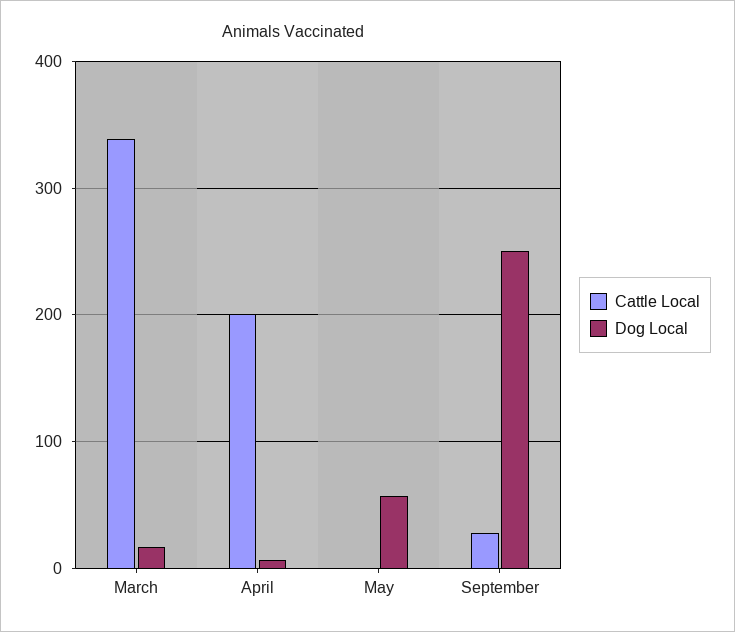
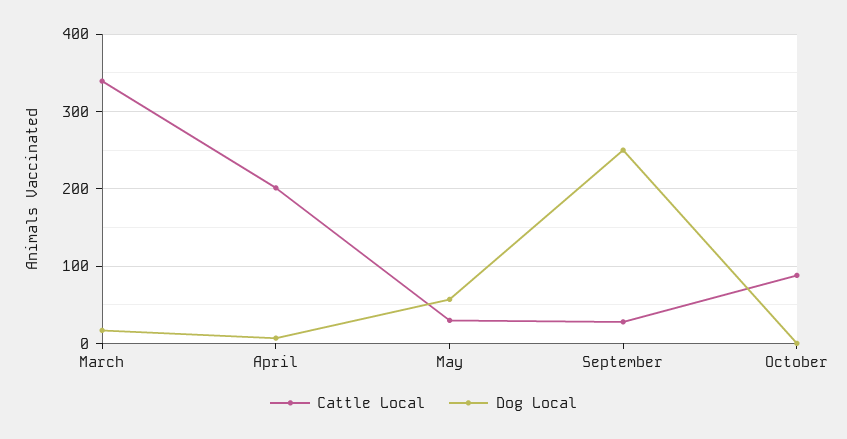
Cattle Local, May: 0 -> 30
Cattle Local, October: none -> 90
Dog Local, October: none -> 0

